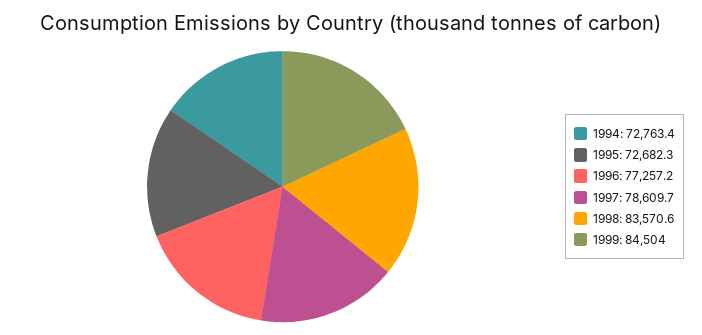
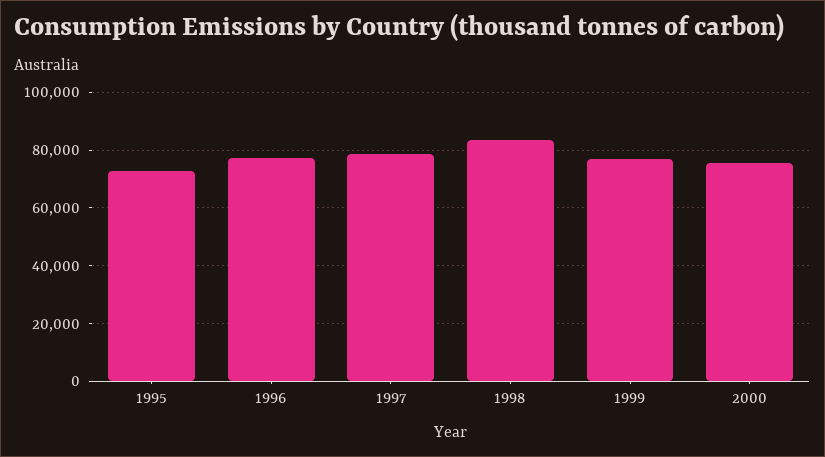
1994: 72763.4 -> none
1999: 84504 -> 77500
2000: none -> 75000

